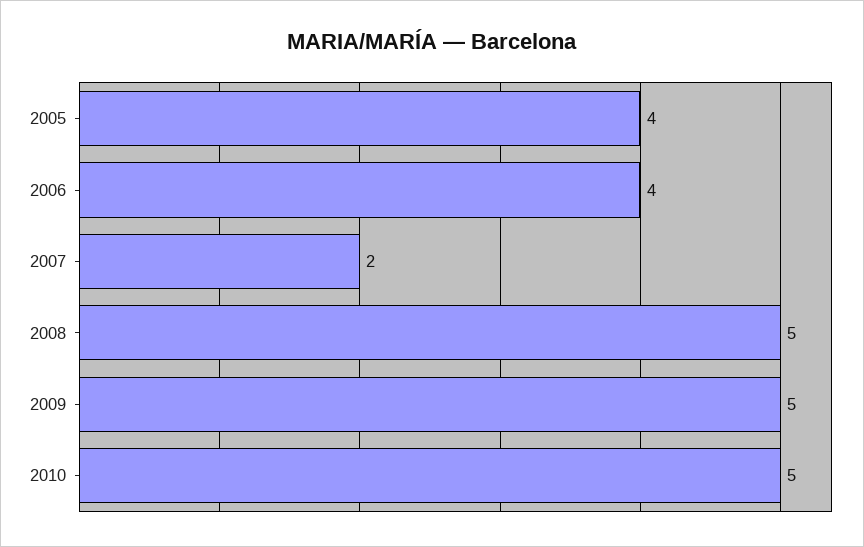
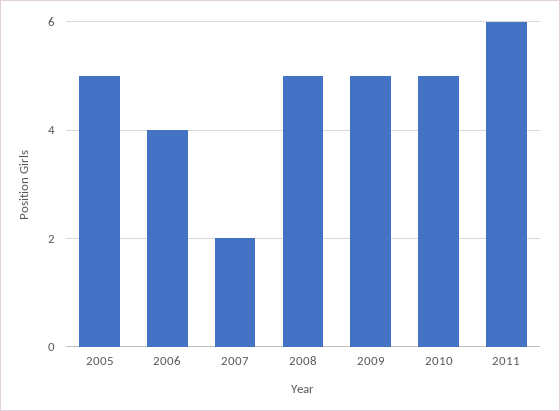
2005: 4 -> 5
2011: none -> 6

